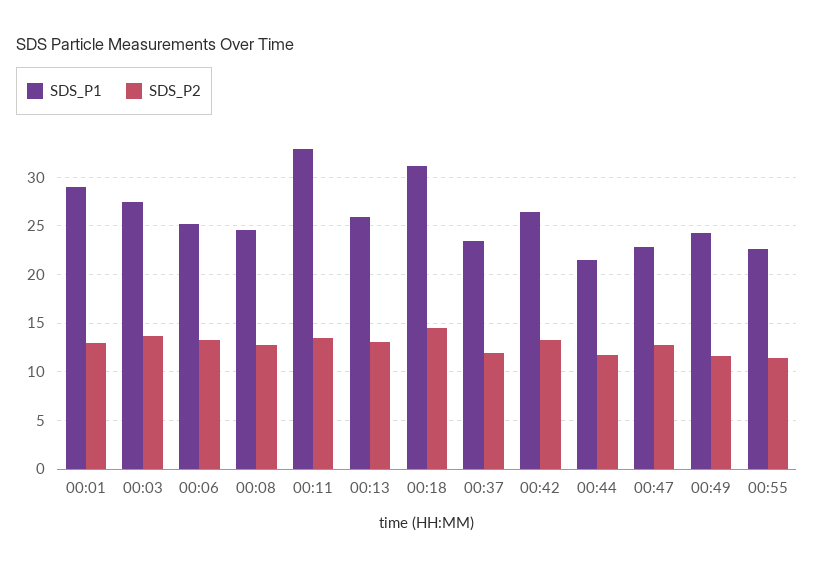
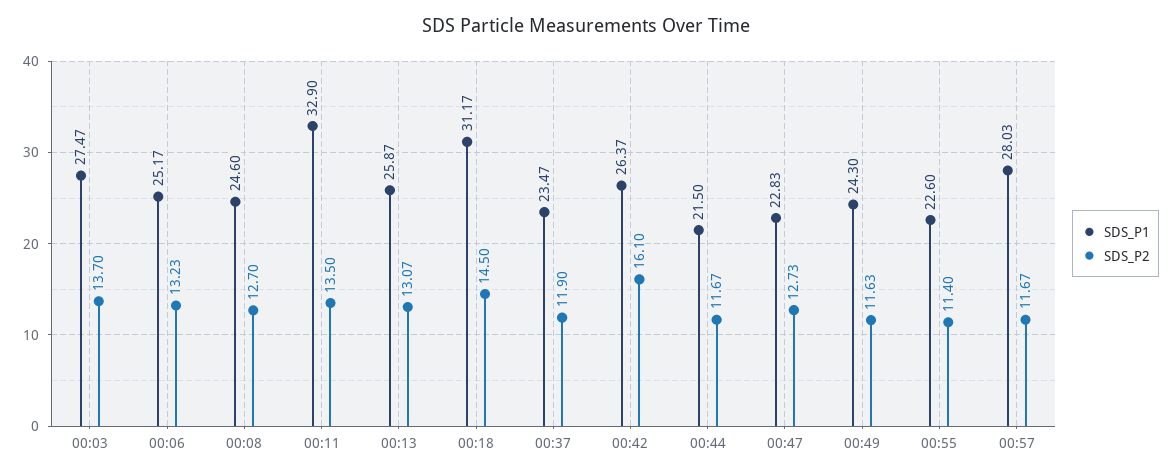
SDS_P1, 00:01: 29 -> none
SDS_P2, 00:01: 13 -> none
SDS_P2, 00:42: 13 -> 16.1
SDS_P1, 00:57: none -> 28.03
SDS_P2, 00:57: none -> 11.67

